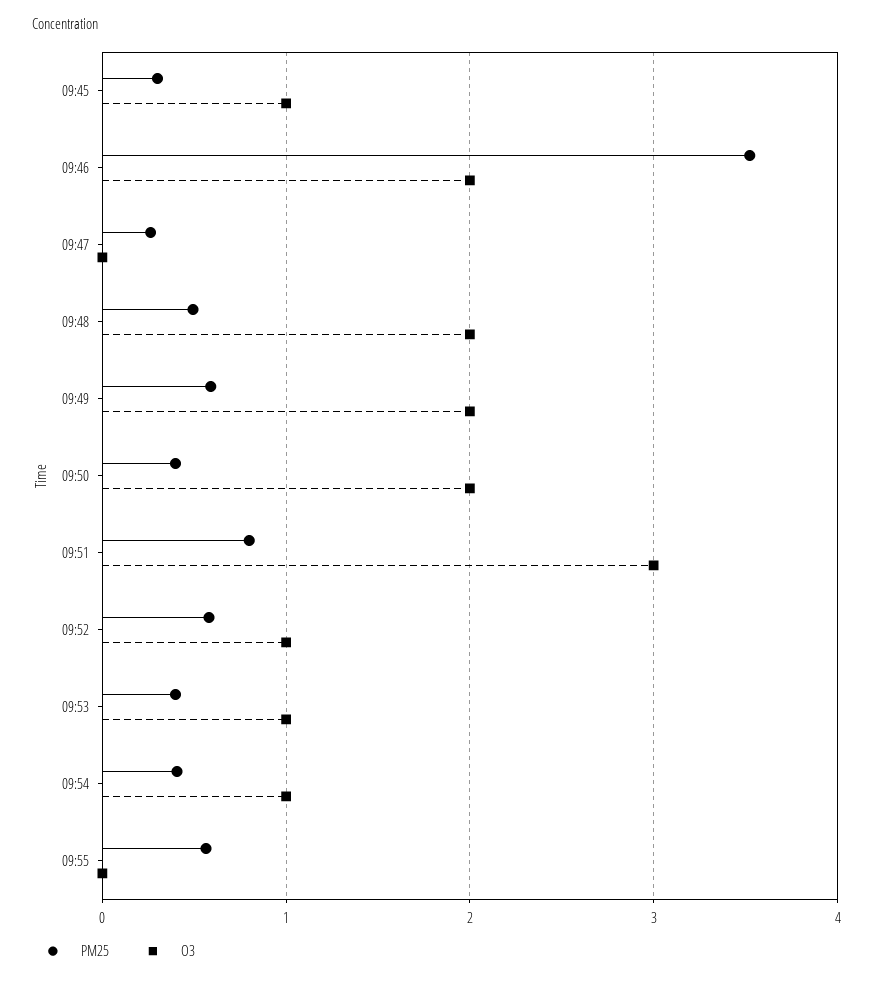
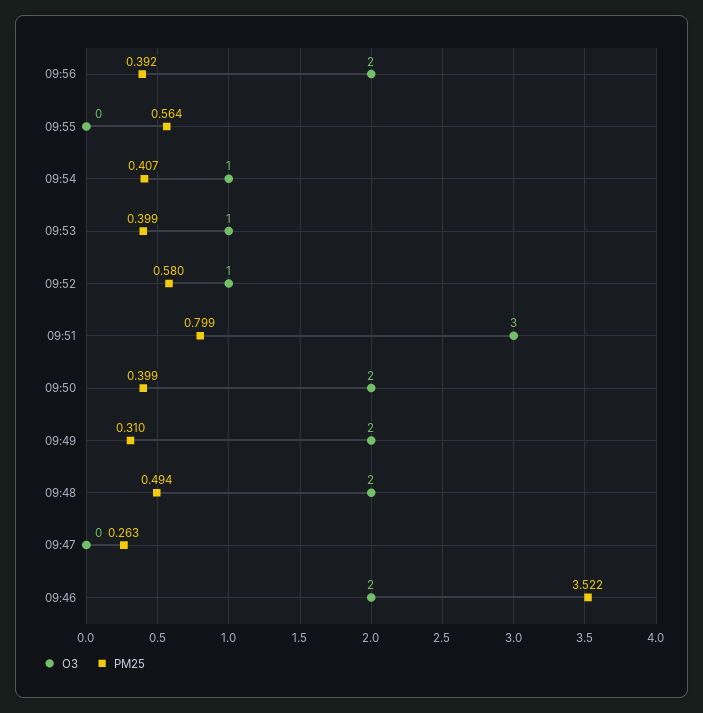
PM25, 09:45: 0.3 -> none
O3, 09:45: 1 -> none
PM25, 09:49: 0.6 -> 0.31
O3, 09:56: none -> 2
PM25, 09:56: none -> 0.392

